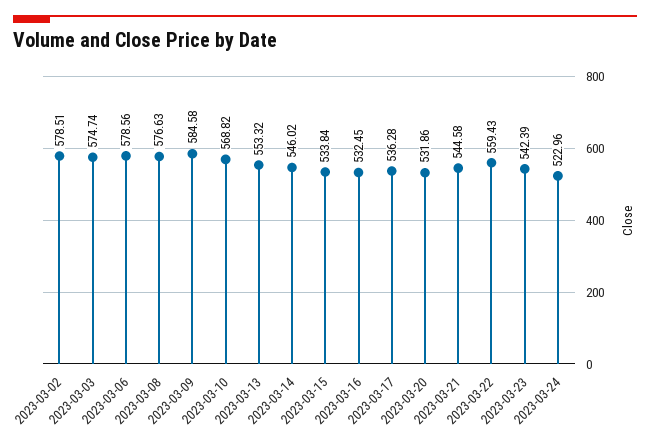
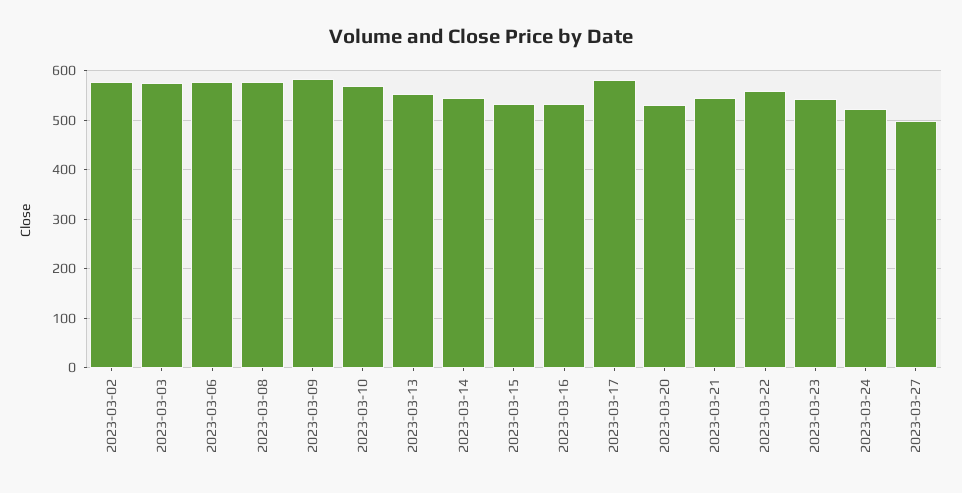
2023-03-17: 536.28 -> 580
2023-03-27: none -> 500

